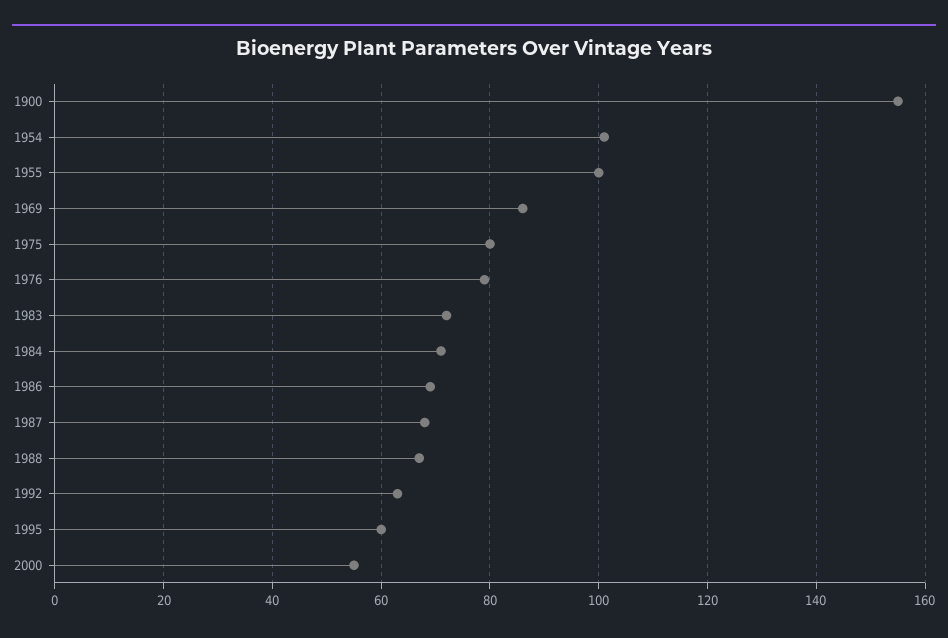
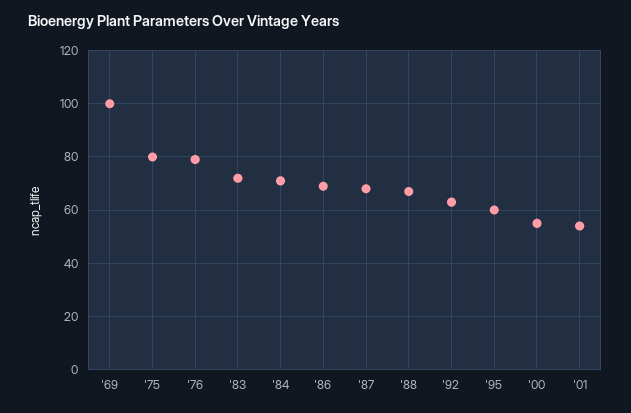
1900: 155 -> none
1954: 100 -> none
1955: 100 -> none
1969: 85 -> 100
'01: none -> 55

